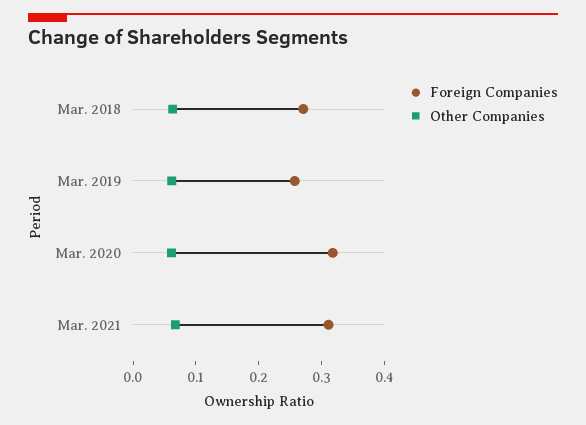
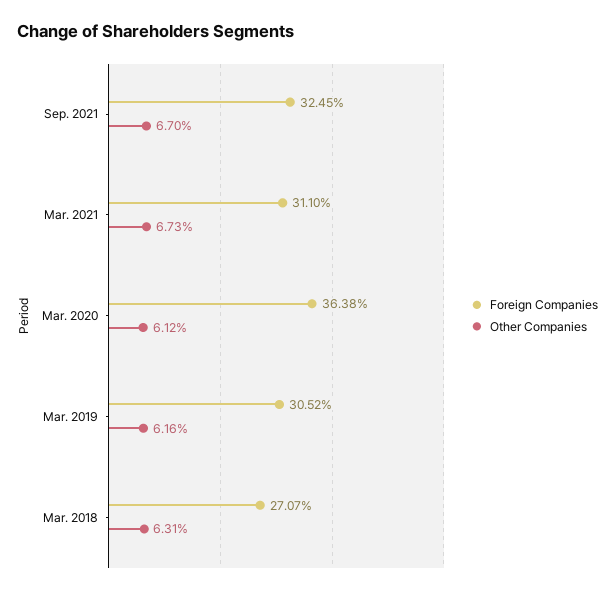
Foreign Companies, Mar. 2019: 0.26 -> 0.3052
Foreign Companies, Mar. 2020: 0.32 -> 0.3638
Foreign Companies, Sep. 2021: none -> 0.3245
Other Companies, Sep. 2021: none -> 0.067

